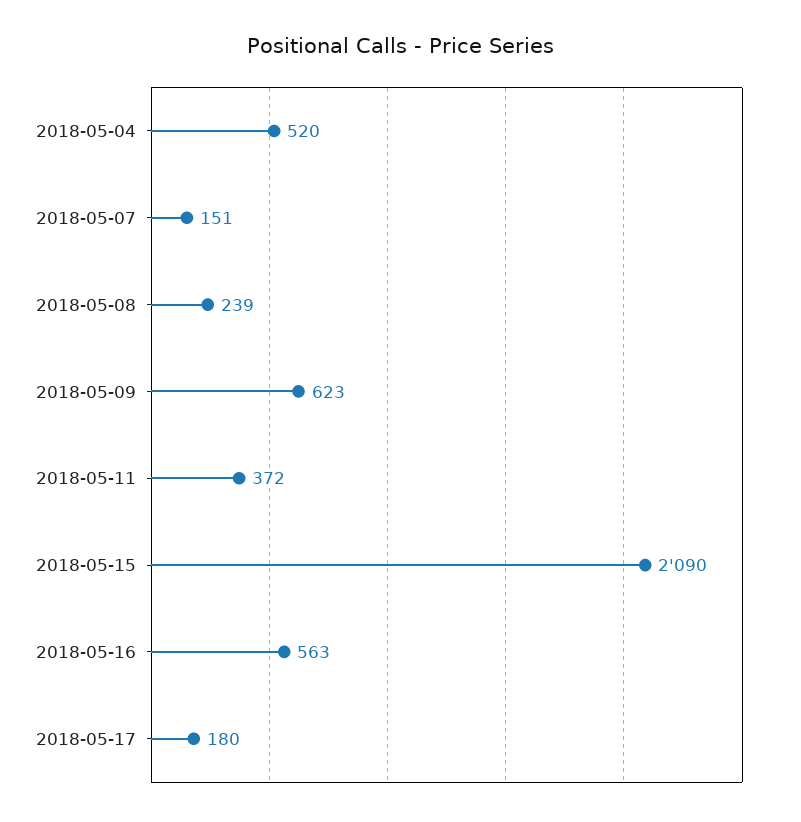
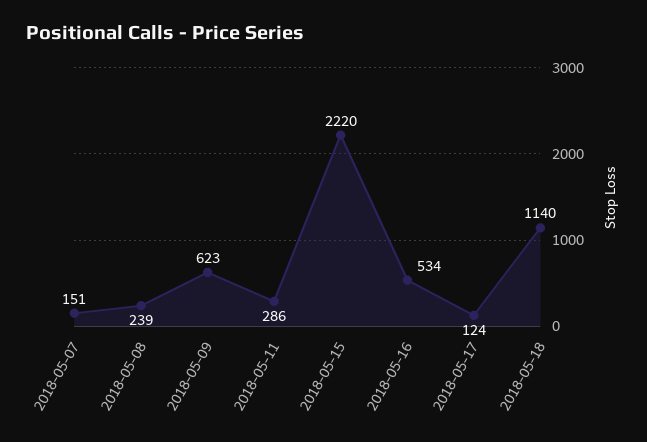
2018-05-04: 520 -> none
2018-05-11: 372 -> 286
2018-05-15: 2090 -> 2220
2018-05-16: 563 -> 534
2018-05-17: 180 -> 124
2018-05-18: none -> 1140

